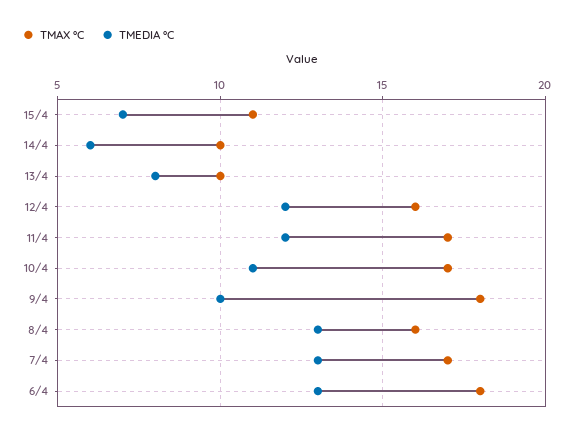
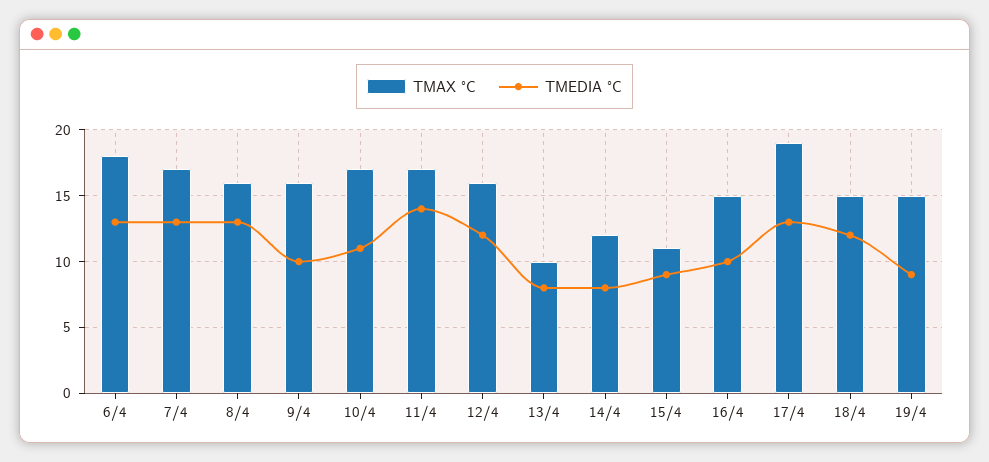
TMEDIA °C, 15/4: 7 -> 9
TMAX °C, 14/4: 10 -> 12
TMEDIA °C, 14/4: 6 -> 8
TMEDIA °C, 11/4: 12 -> 14
TMAX °C, 9/4: 18 -> 16
TMAX °C, 16/4: none -> 15
TMEDIA °C, 16/4: none -> 10
TMAX °C, 17/4: none -> 19
TMEDIA °C, 17/4: none -> 13
TMAX °C, 18/4: none -> 15
TMEDIA °C, 18/4: none -> 12
TMAX °C, 19/4: none -> 15
TMEDIA °C, 19/4: none -> 9

